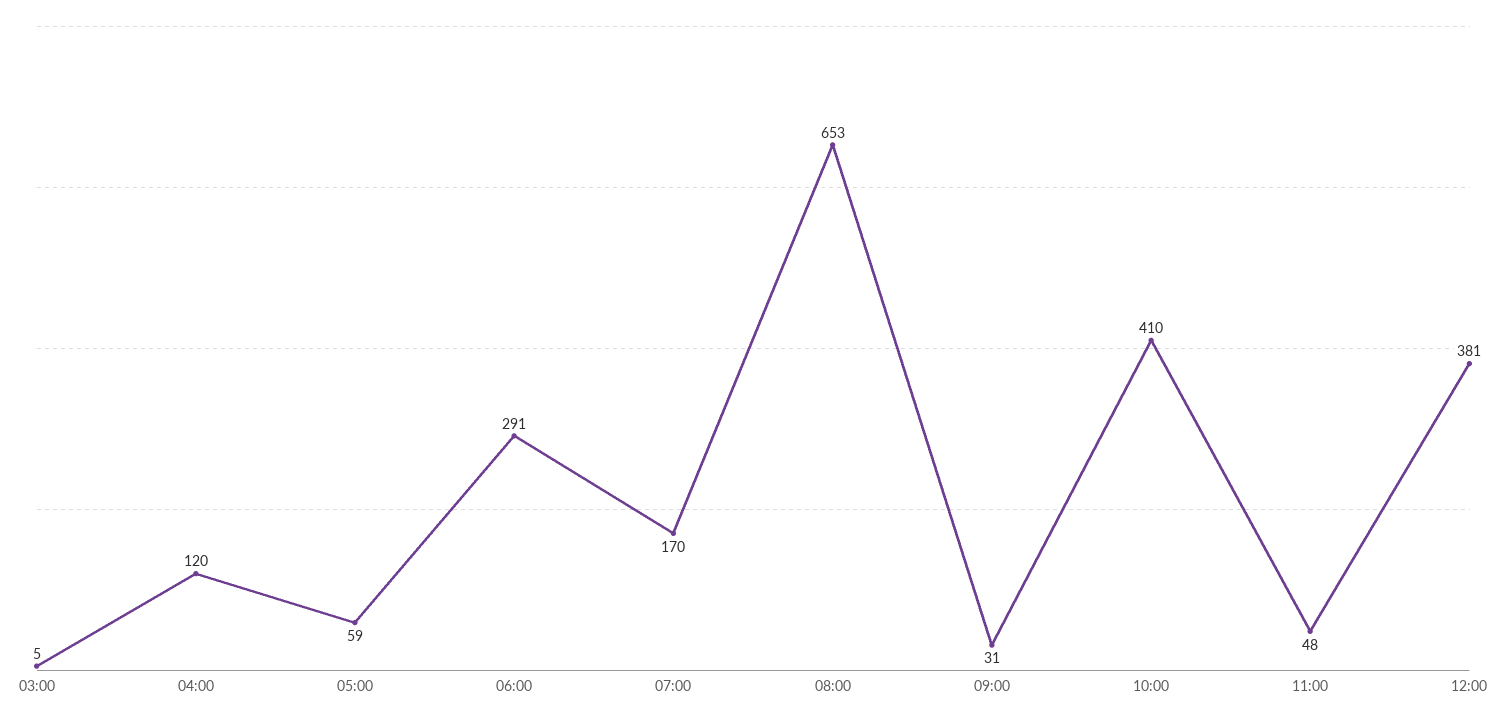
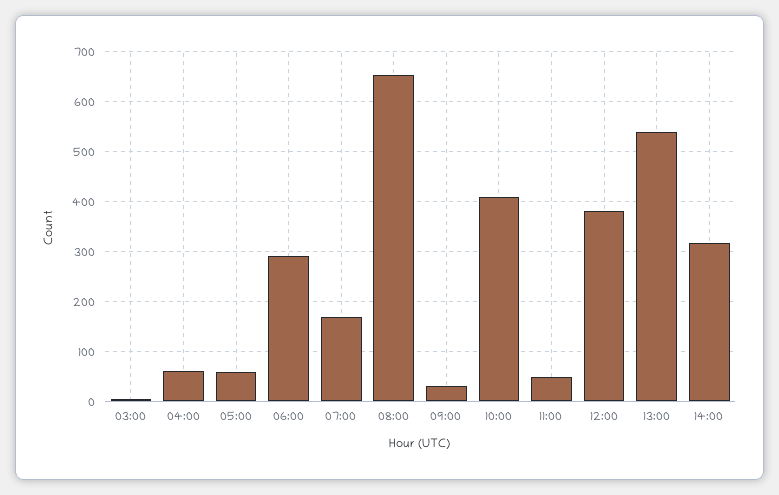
04:00: 120 -> 60
13:00: none -> 540
14:00: none -> 320

